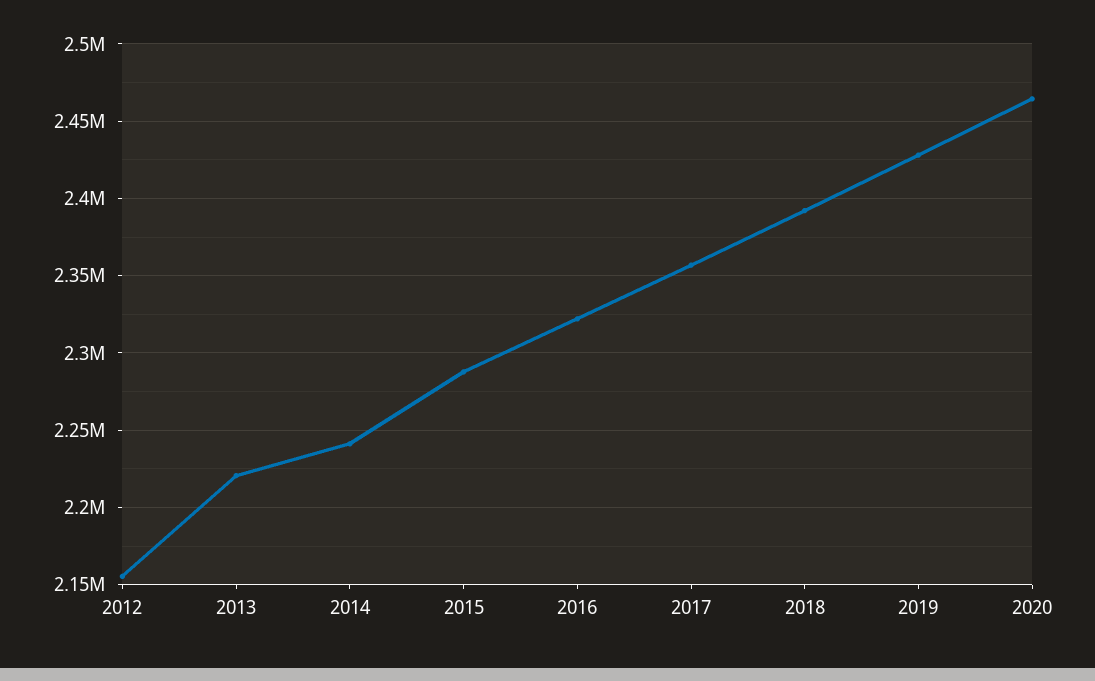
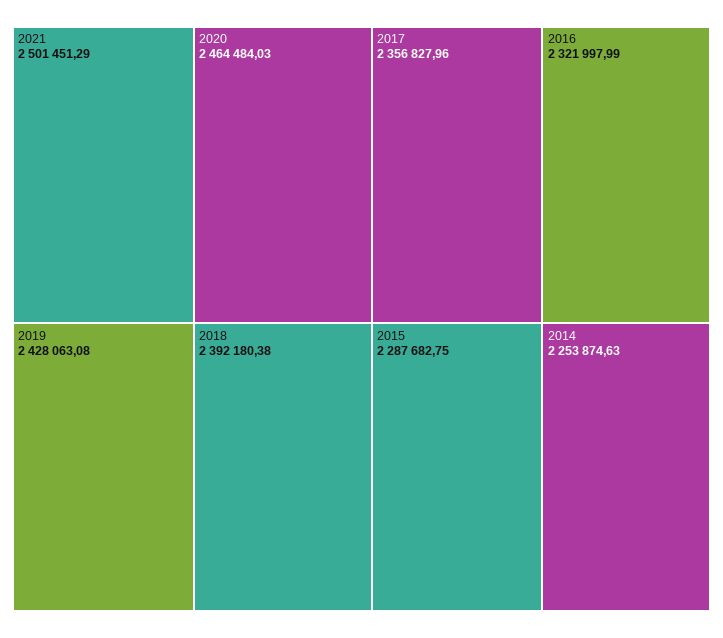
2012: 2155000 -> none
2013: 2220000 -> none
2014: 2240000 -> 2253874.63
2021: none -> 2501451.29

